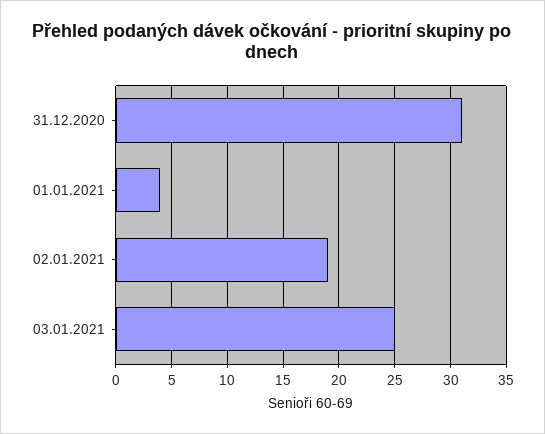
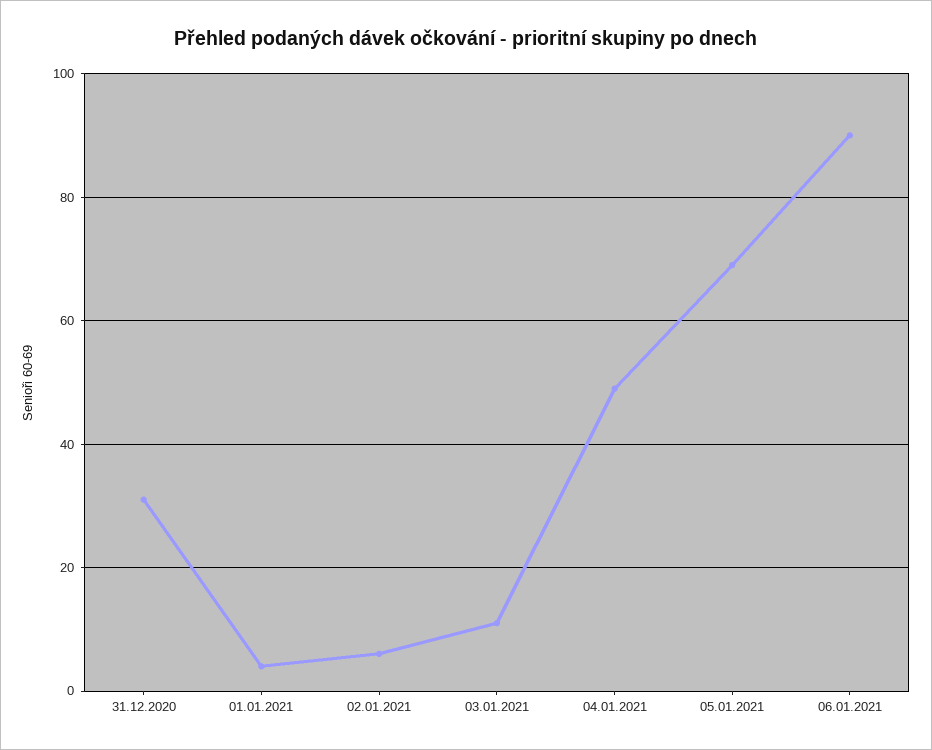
02.01.2021: 19 -> 5
03.01.2021: 25 -> 10
04.01.2021: none -> 50
05.01.2021: none -> 70
06.01.2021: none -> 90

